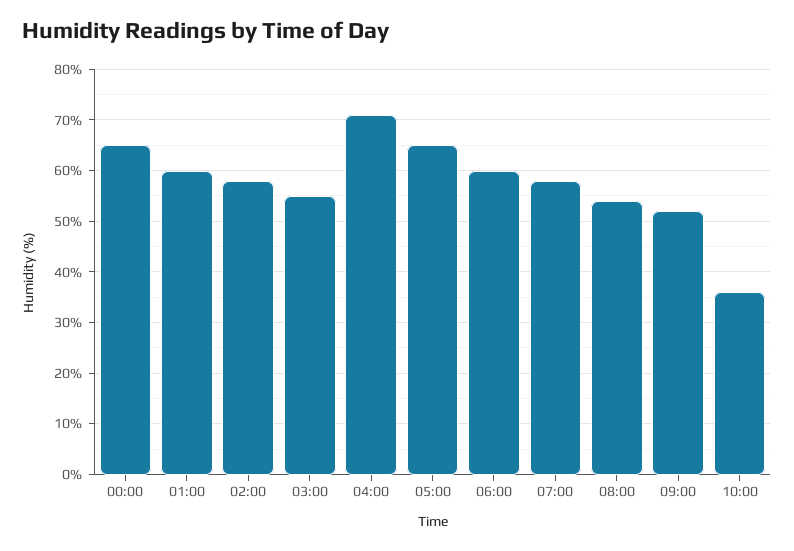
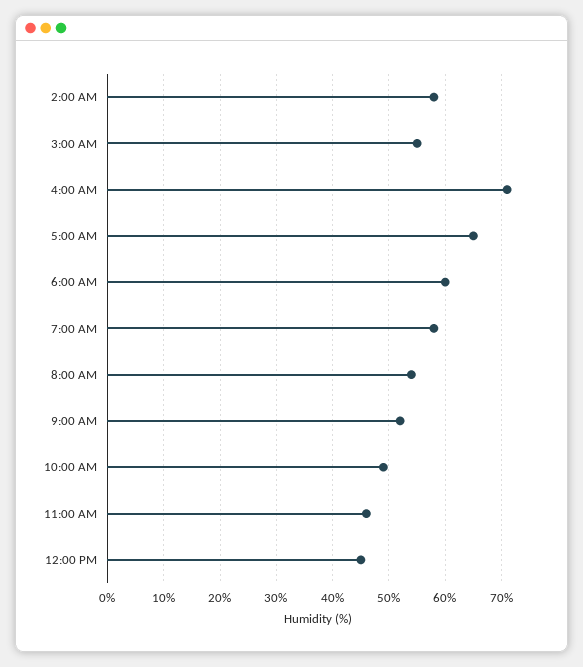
00:00: 65 -> none
01:00: 60 -> none
10:00: 35 -> 50
11:00 AM: none -> 45
12:00 PM: none -> 45

